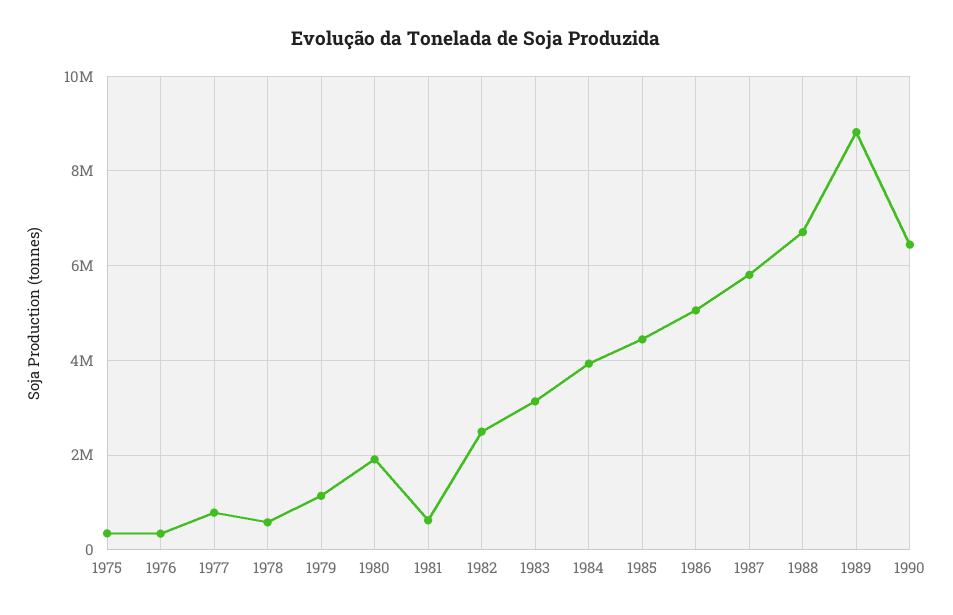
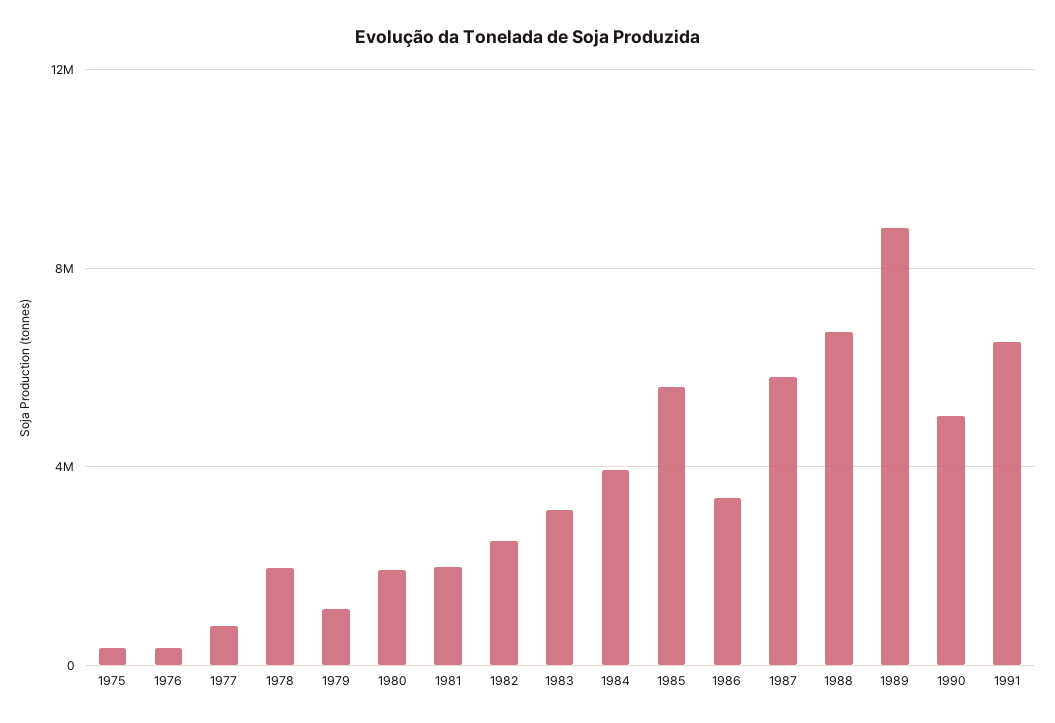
1978: 600000 -> 2000000
1981: 600000 -> 2000000
1985: 4400000 -> 5500000
1986: 5000000 -> 3500000
1990: 6400000 -> 5000000
1991: none -> 6500000

